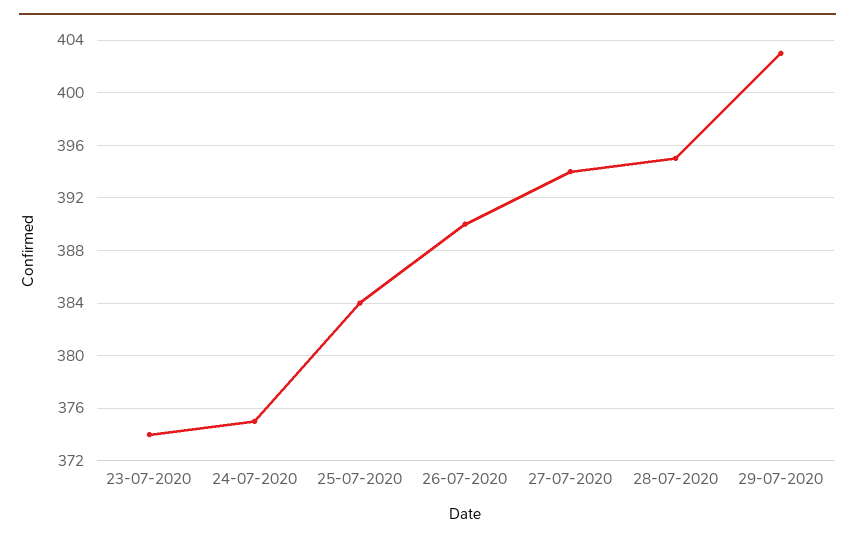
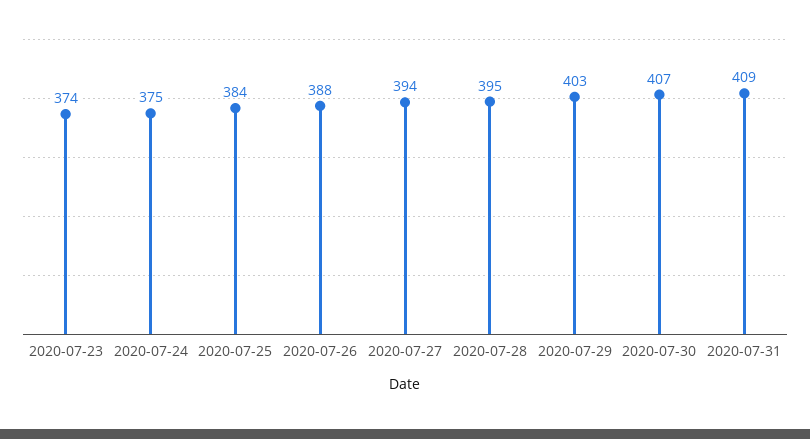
26-07-2020: 390 -> 388
2020-07-30: none -> 407
2020-07-31: none -> 409

